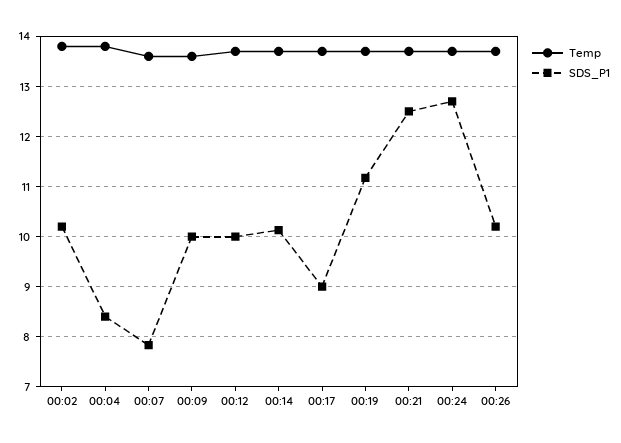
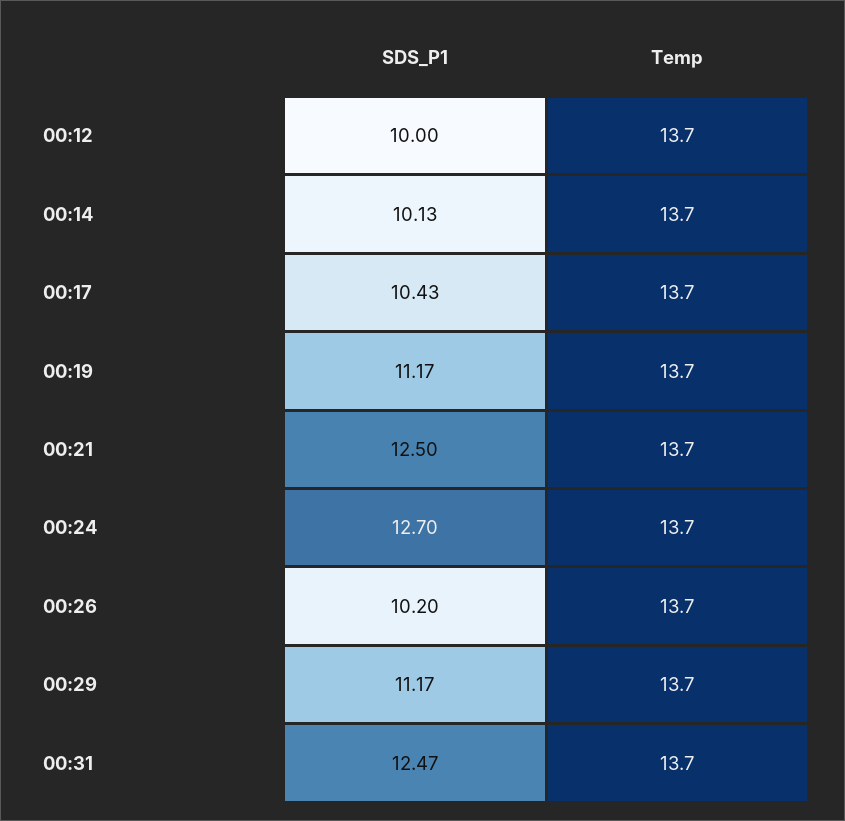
Temp, 00:02: 13.8 -> none
SDS_P1, 00:02: 10.2 -> none
Temp, 00:04: 13.8 -> none
SDS_P1, 00:04: 8.4 -> none
Temp, 00:07: 13.6 -> none
SDS_P1, 00:07: 7.8 -> none
Temp, 00:09: 13.6 -> none
SDS_P1, 00:09: 10 -> none
SDS_P1, 00:17: 9 -> 10.43
SDS_P1, 00:29: none -> 11.17
Temp, 00:29: none -> 13.7
SDS_P1, 00:31: none -> 12.47
Temp, 00:31: none -> 13.7

